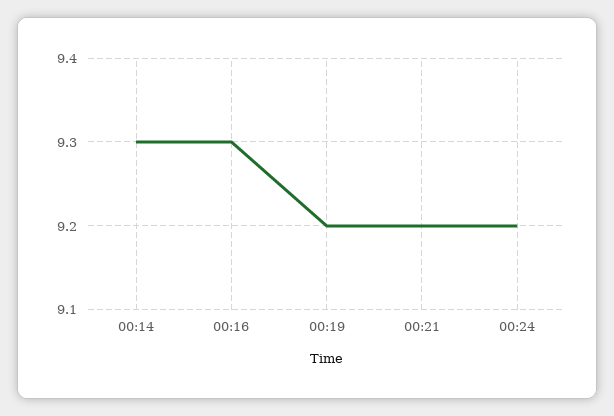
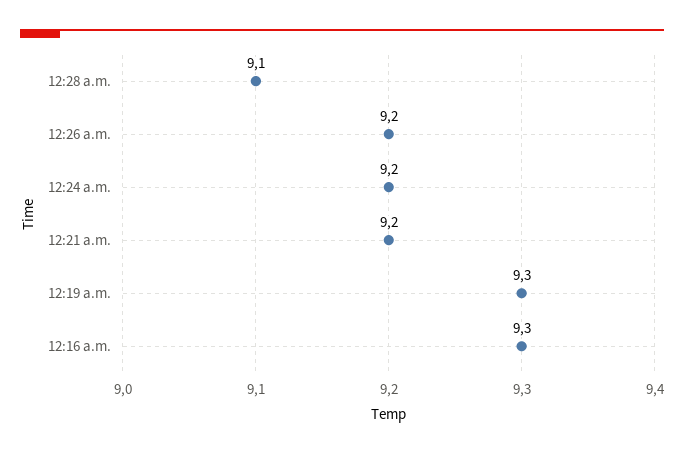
00:14: 9.3 -> none
00:19: 9.2 -> 9.3
12:28 a.m.: none -> 9.1
12:26 a.m.: none -> 9.2

